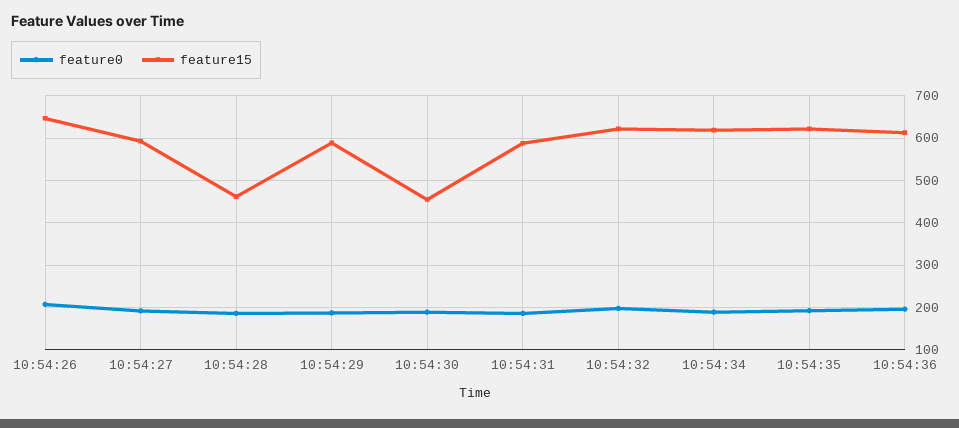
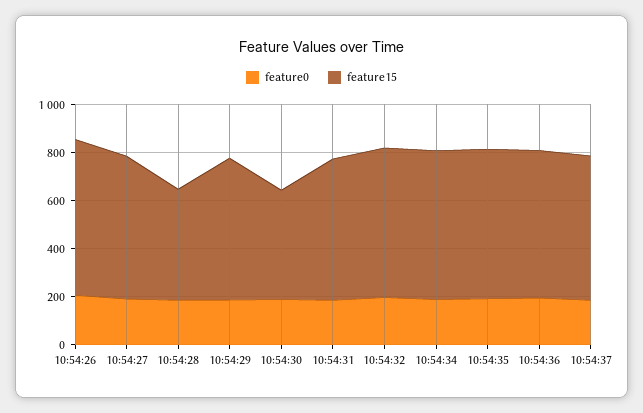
feature0, 10:54:37: none -> 200
feature15, 10:54:37: none -> 600

